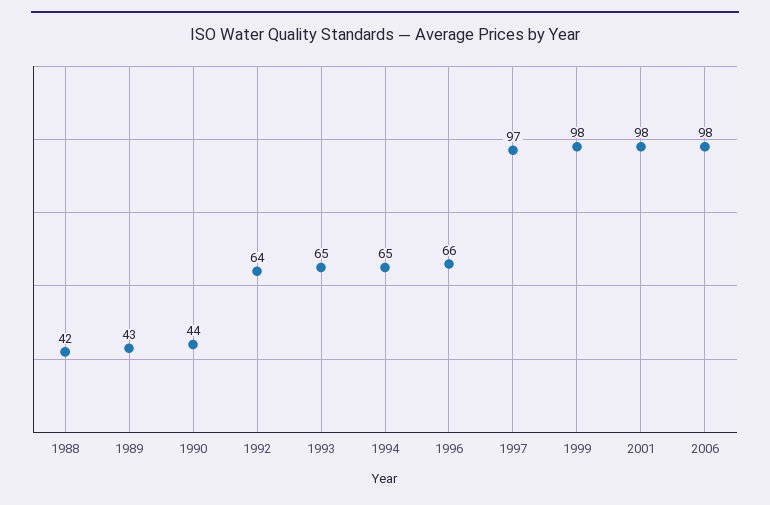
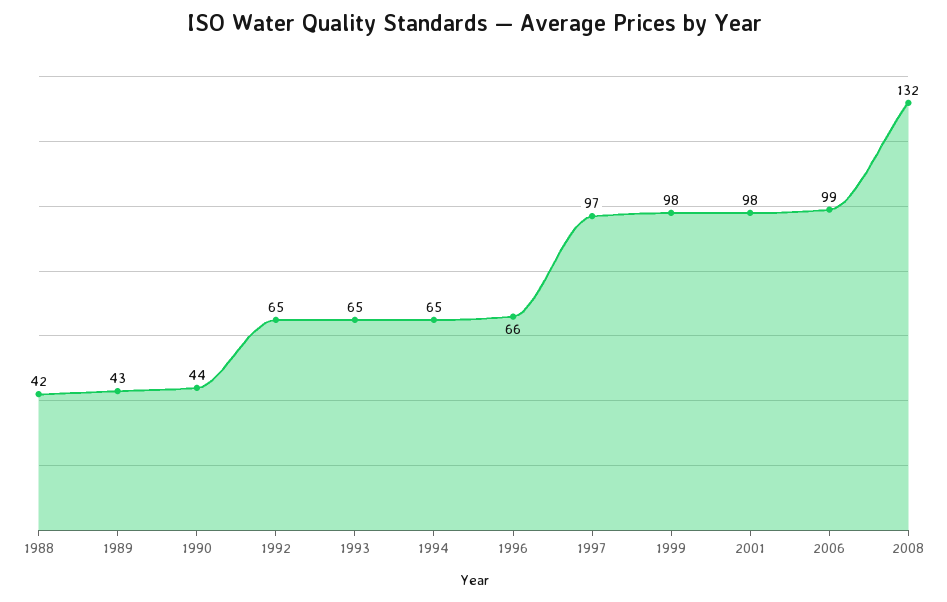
1992: 64 -> 65
2006: 98 -> 99
2008: none -> 132

